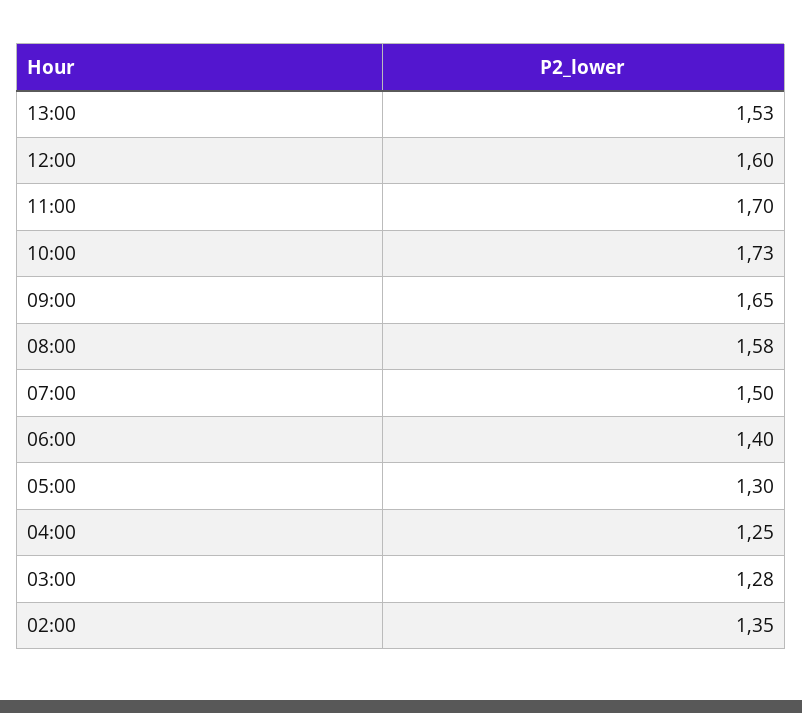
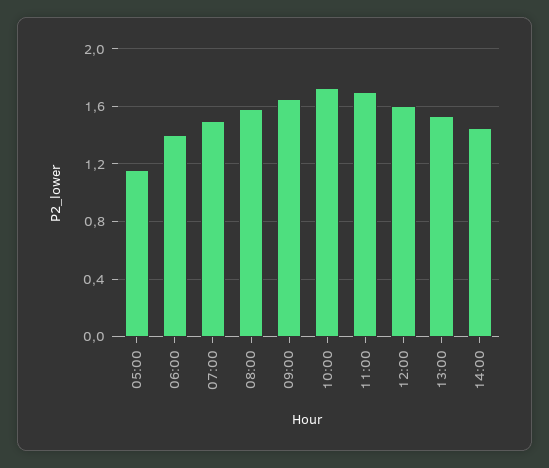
05:00: 1.3 -> 1.15
04:00: 1.25 -> none
03:00: 1.28 -> none
02:00: 1.35 -> none
14:00: none -> 1.45

